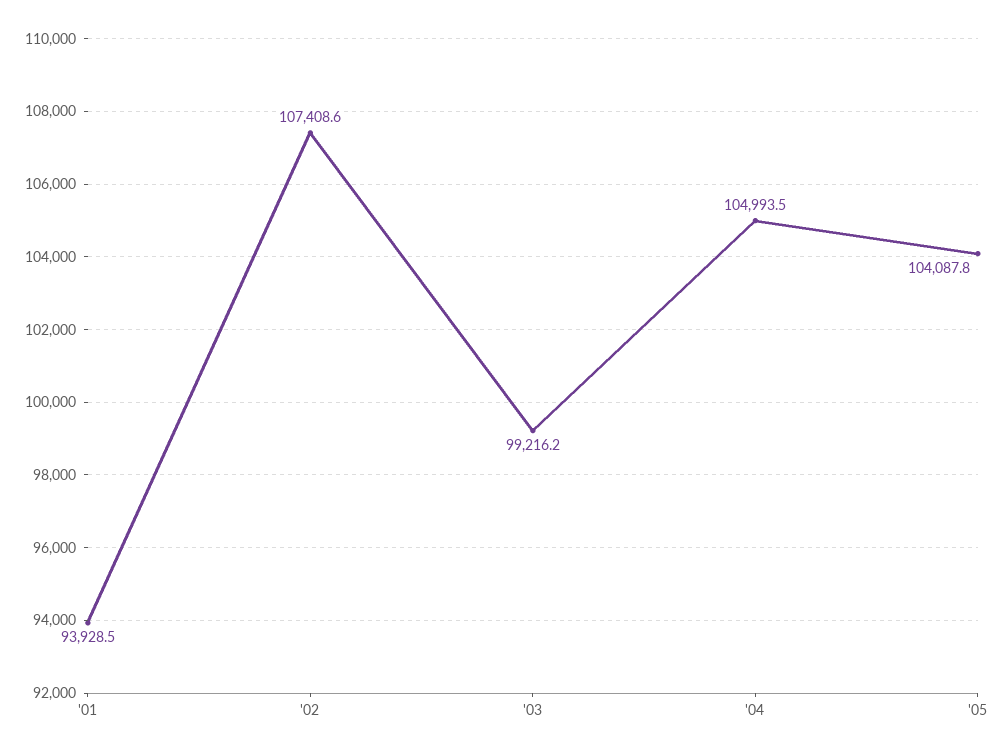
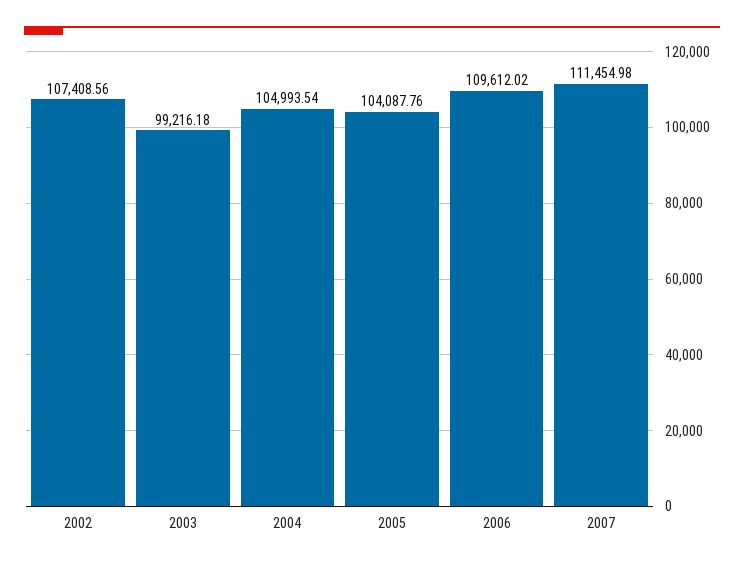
'01: 93928.5 -> none
2006: none -> 109612.02
2007: none -> 111454.98

